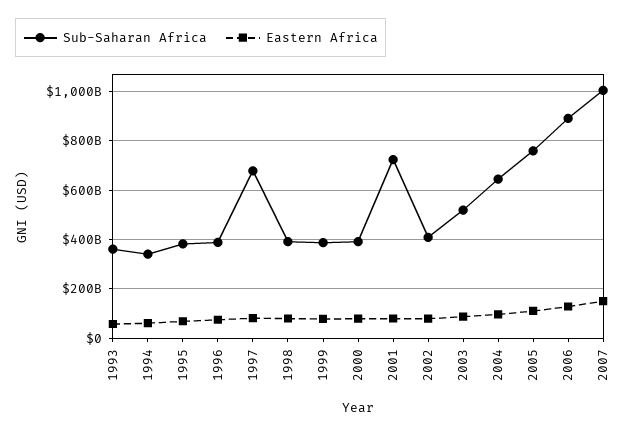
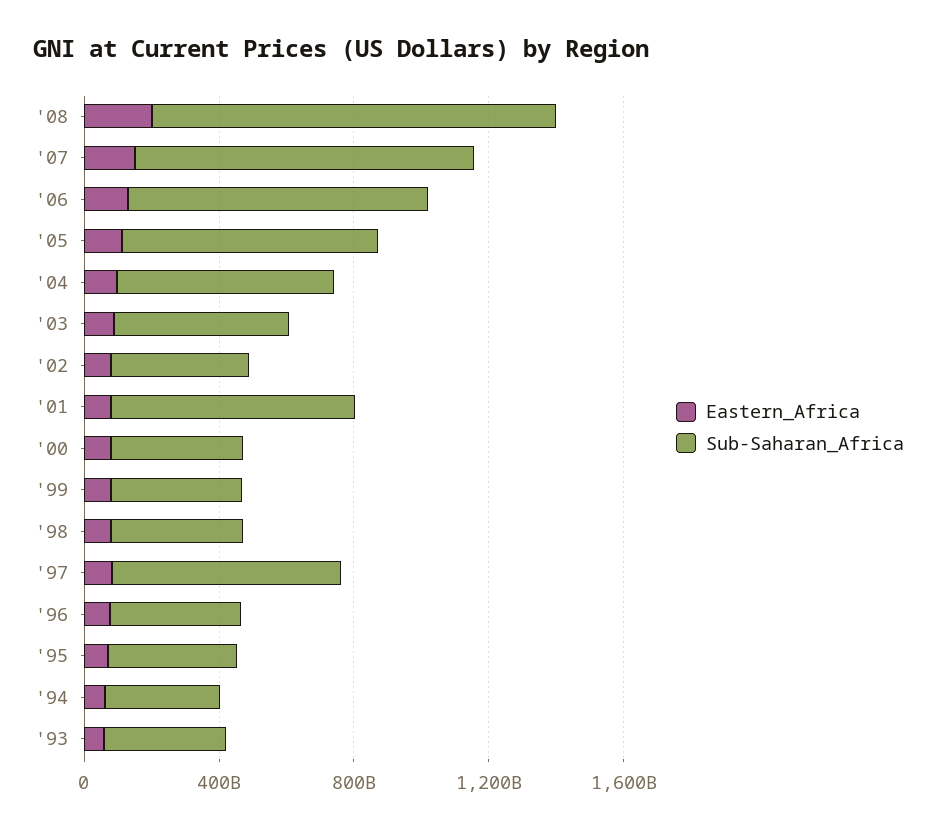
Eastern Africa, '08: none -> 200000000000
Sub-Saharan Africa, '08: none -> 1200000000000

